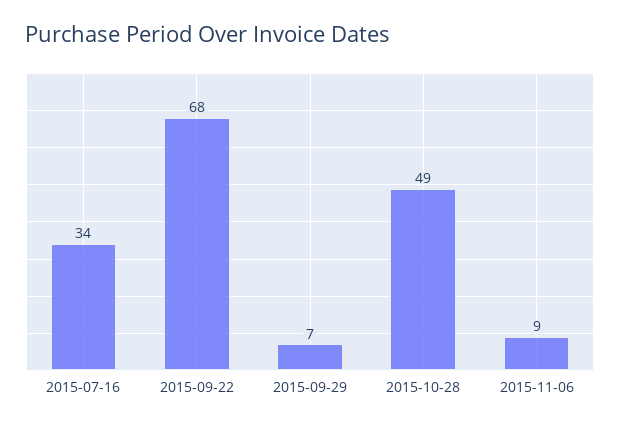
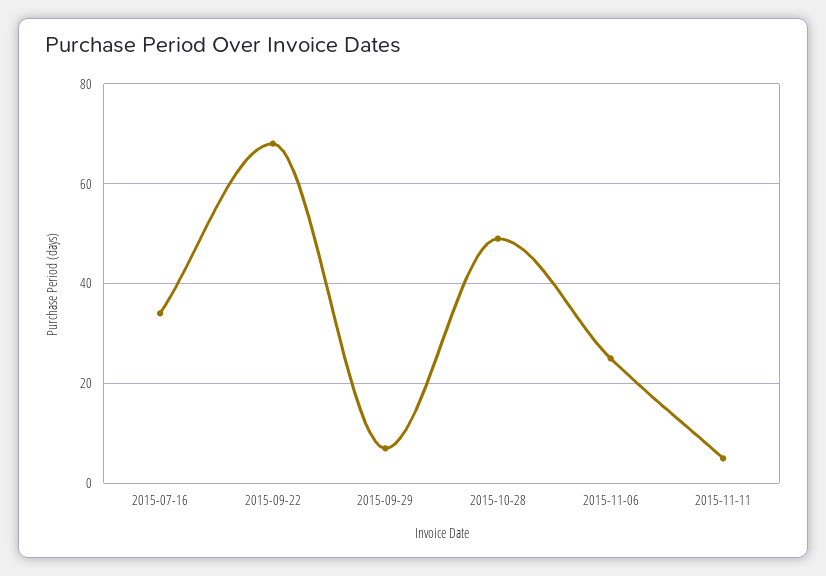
2015-11-06: 9 -> 25
2015-11-11: none -> 5

